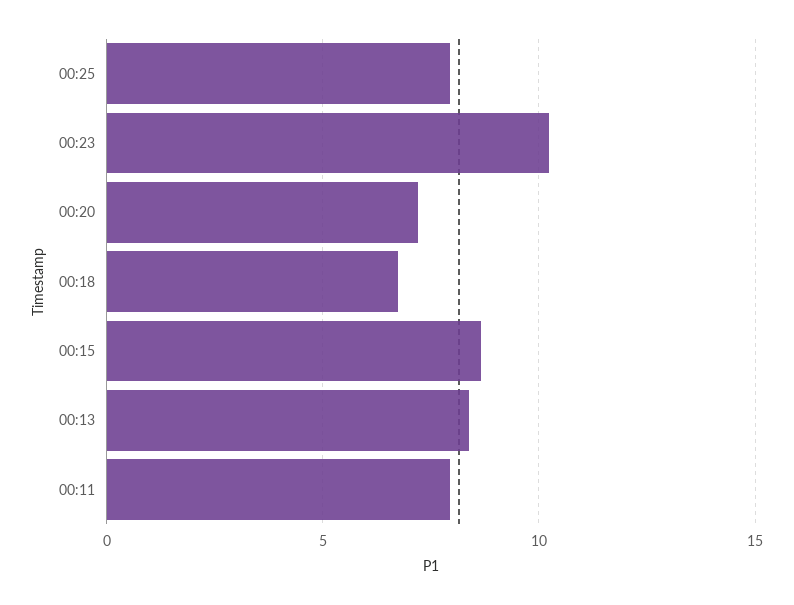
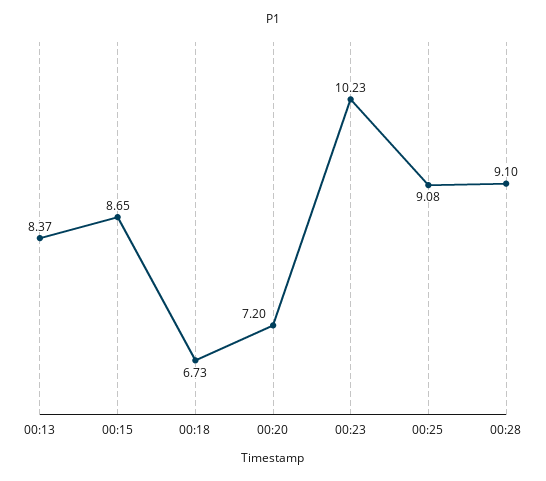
00:25: 8 -> 9.08
00:11: 8 -> none
00:28: none -> 9.1

